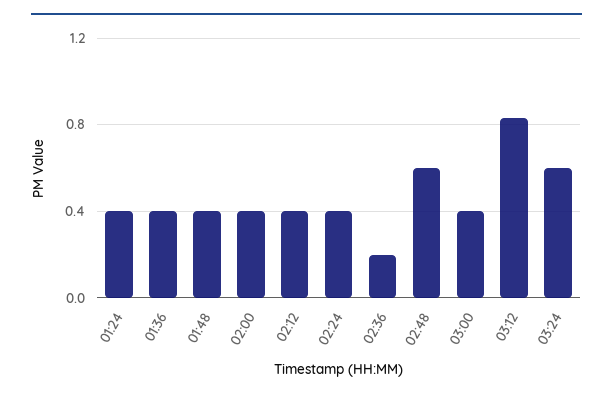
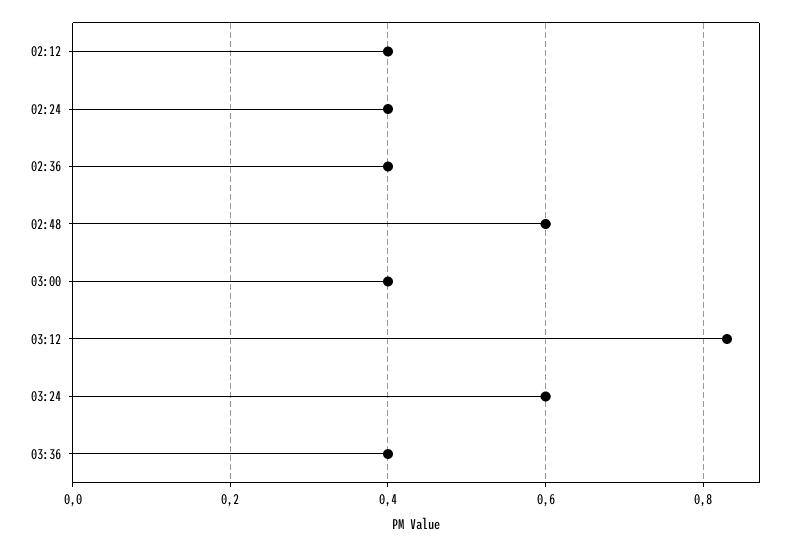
01:24: 0.4 -> none
01:36: 0.4 -> none
01:48: 0.4 -> none
02:00: 0.4 -> none
02:36: 0.2 -> 0.4
03:36: none -> 0.4

